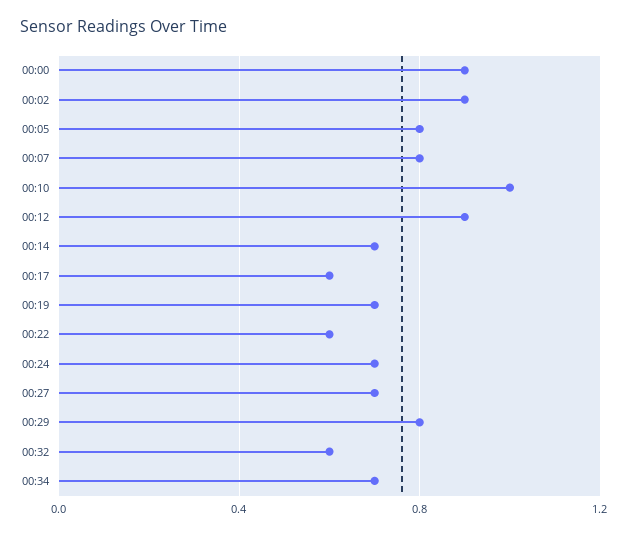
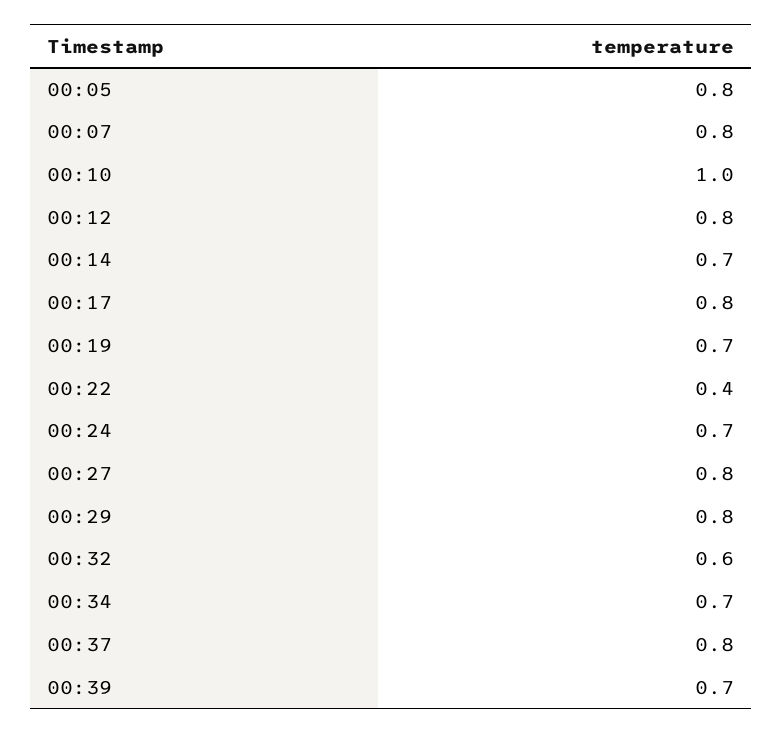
00:00: 0.9 -> none
00:02: 0.9 -> none
00:12: 0.9 -> 0.8
00:17: 0.6 -> 0.8
00:22: 0.6 -> 0.4
00:27: 0.7 -> 0.8
00:37: none -> 0.8
00:39: none -> 0.7

